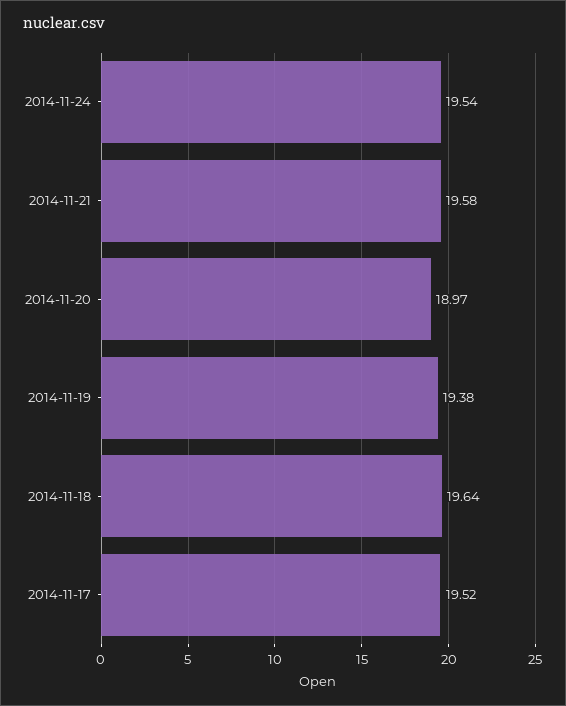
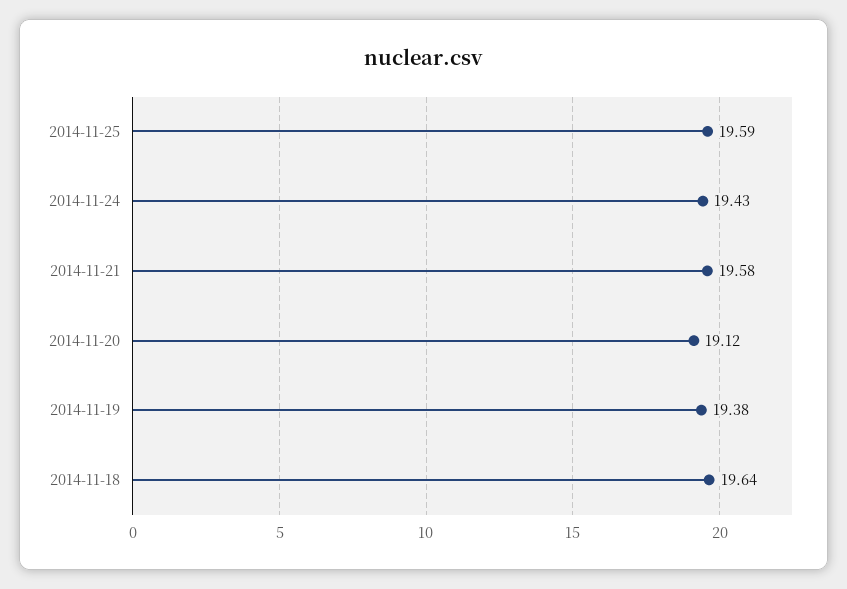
2014-11-24: 19.54 -> 19.43
2014-11-20: 18.97 -> 19.12
2014-11-17: 19.52 -> none
2014-11-25: none -> 19.59

